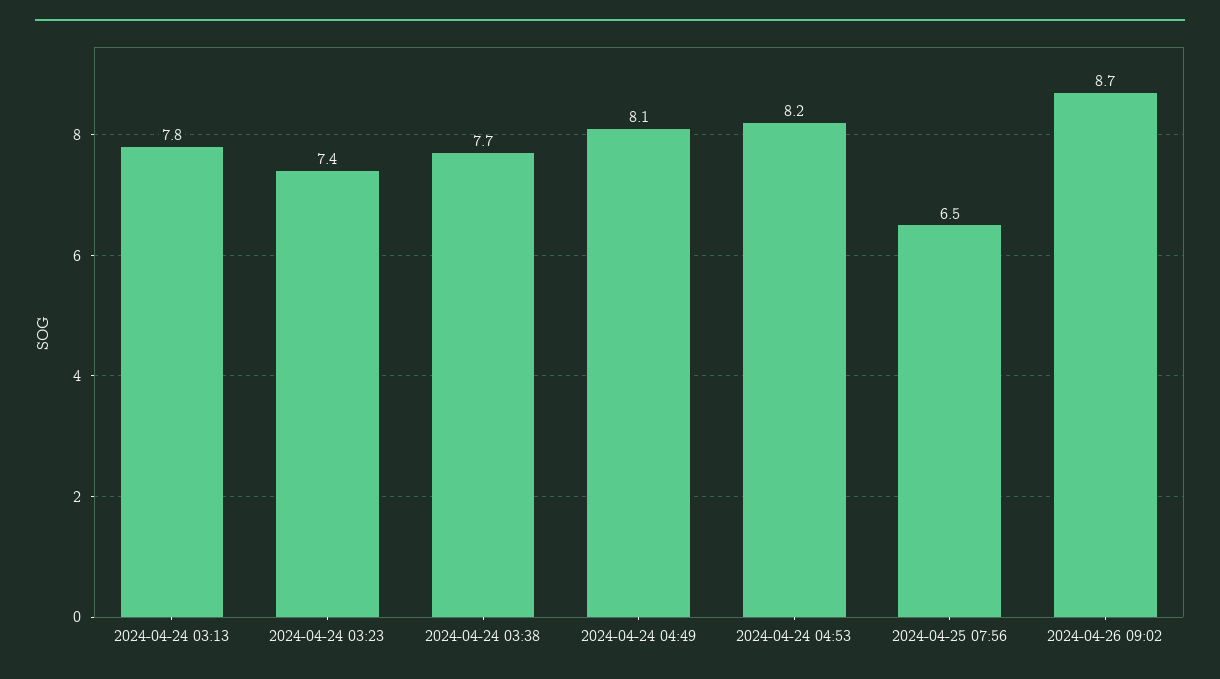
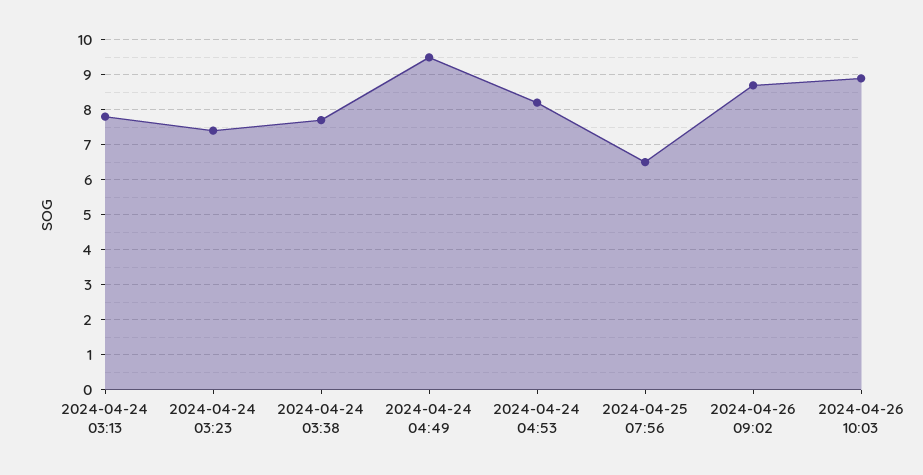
2024-04-24 04:49: 8.1 -> 9.5
2024-04-26 10:03: none -> 9

